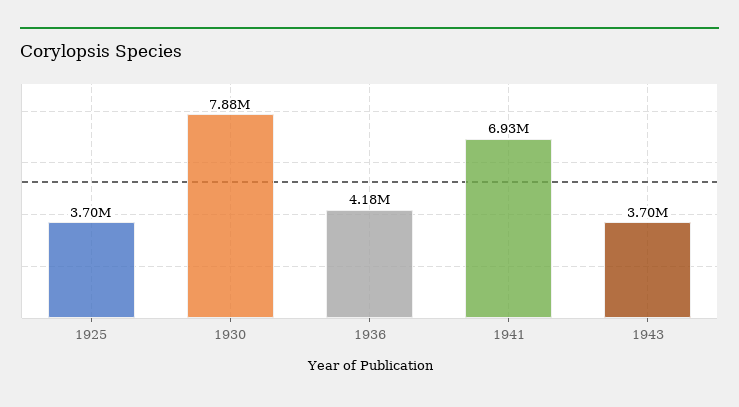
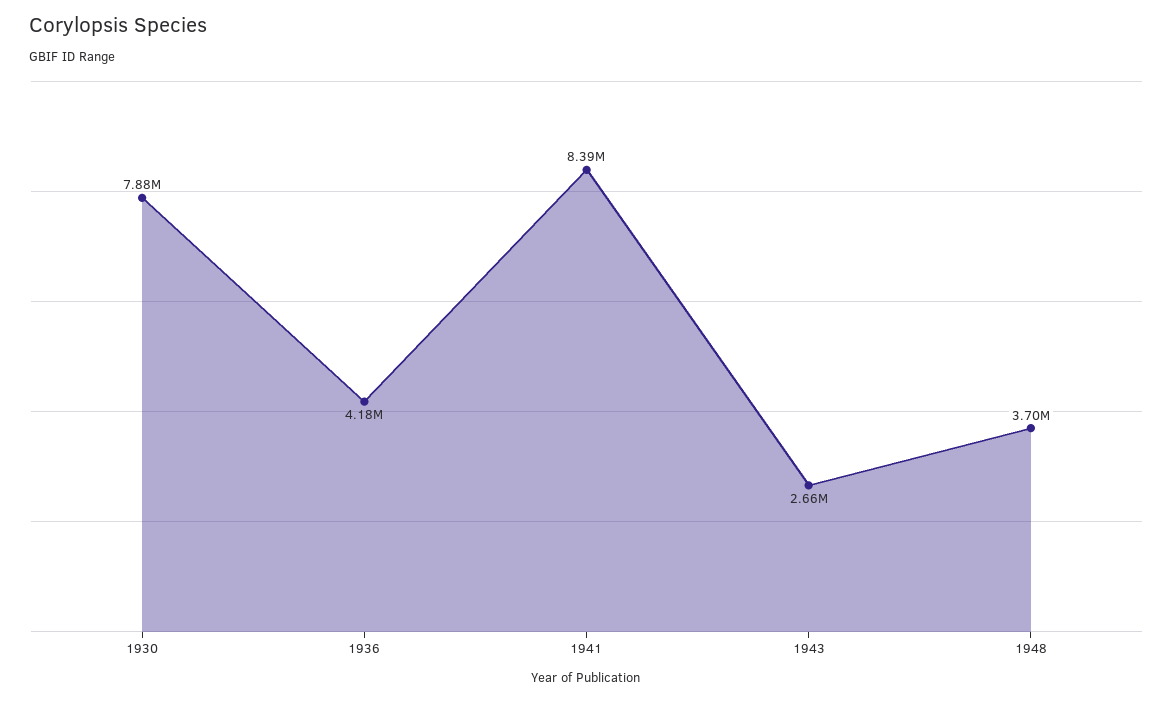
1925: 3700000 -> none
1941: 6930000 -> 8390000
1943: 3700000 -> 2660000
1948: none -> 3700000

